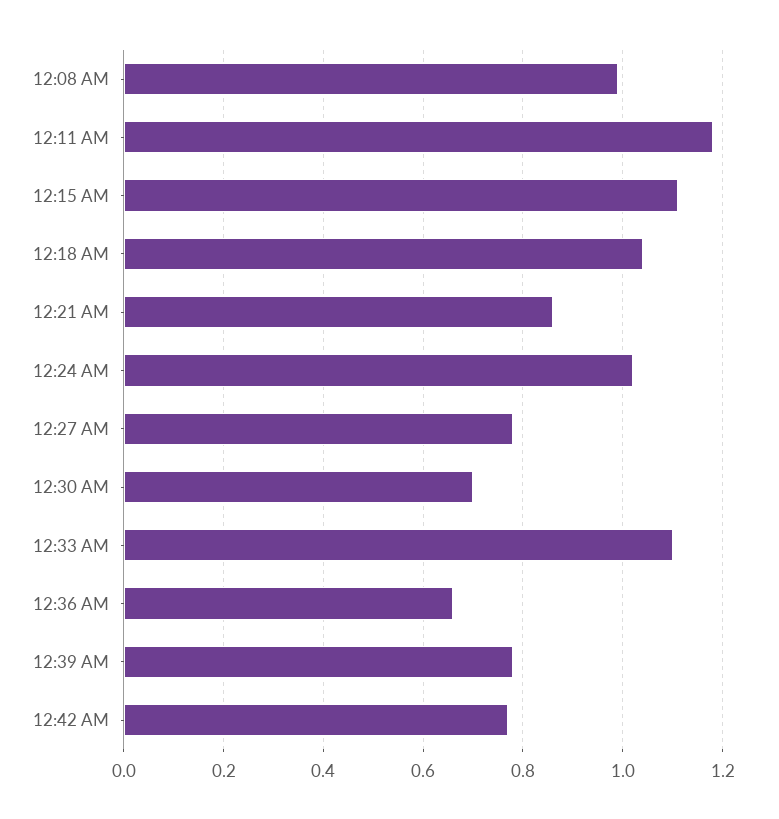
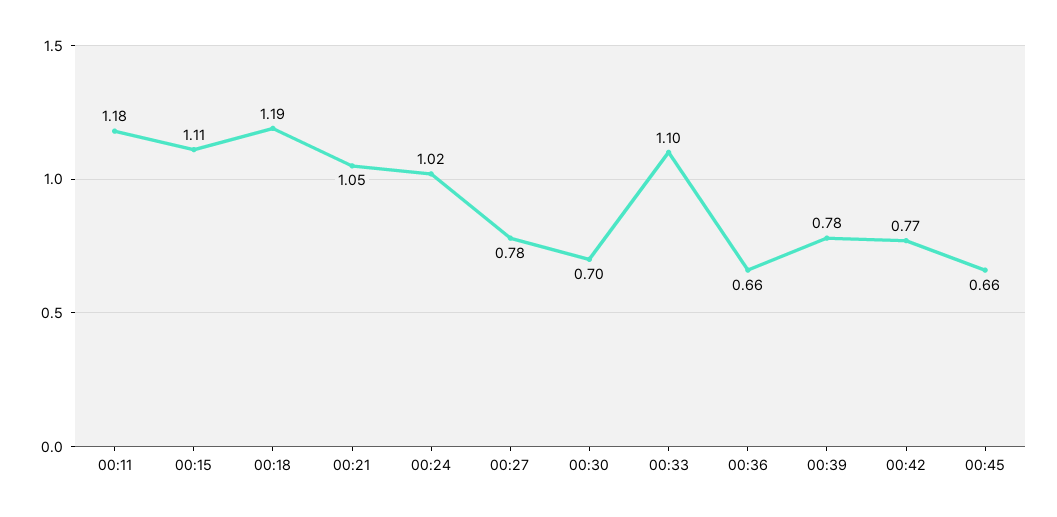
12:08 AM: 1 -> none
12:18 AM: 1.05 -> 1.19
12:21 AM: 0.85 -> 1.05
00:45: none -> 0.66

